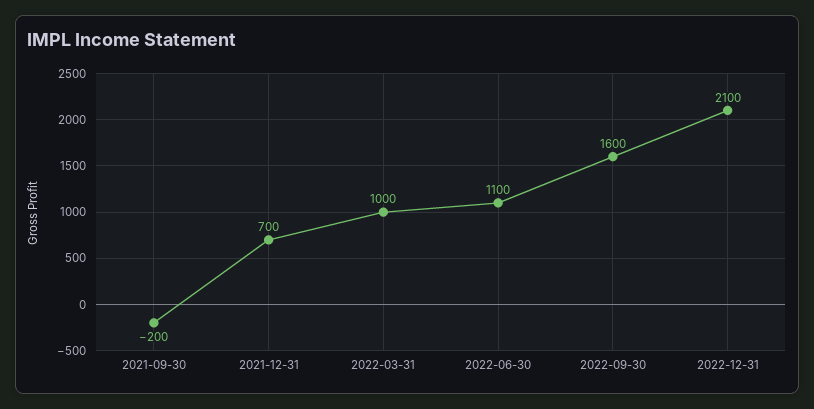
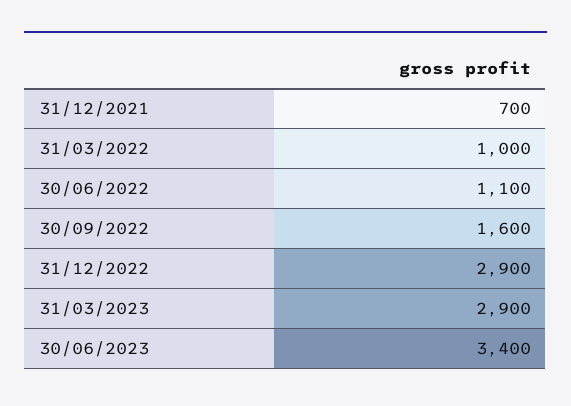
2021-09-30: -200 -> none
2022-12-31: 2100 -> 2900
31/03/2023: none -> 2900
30/06/2023: none -> 3400

